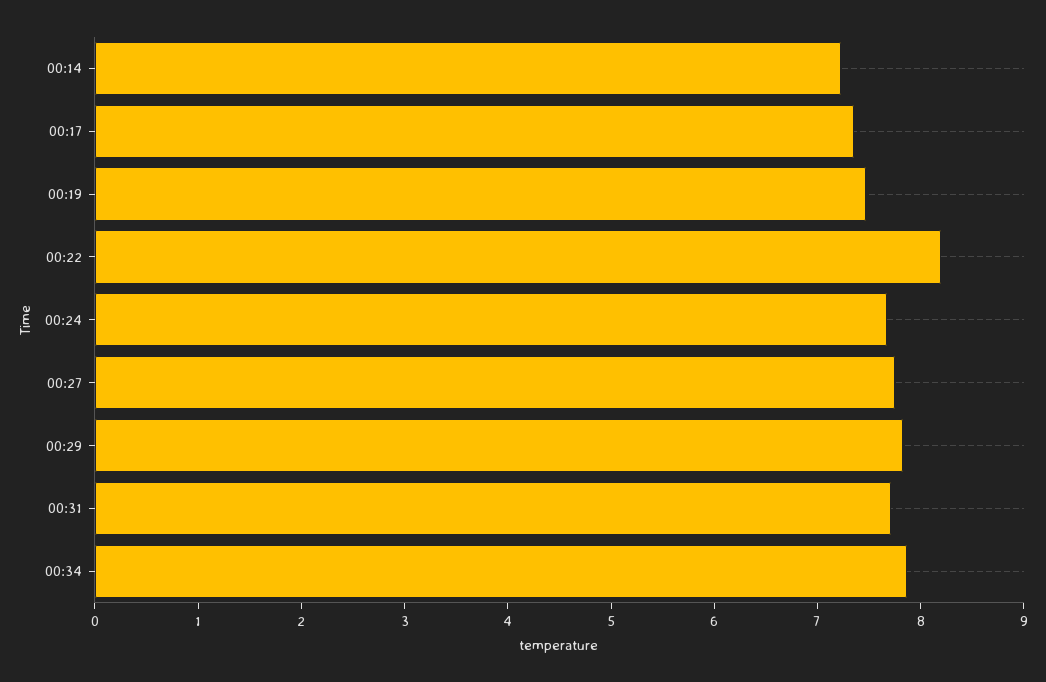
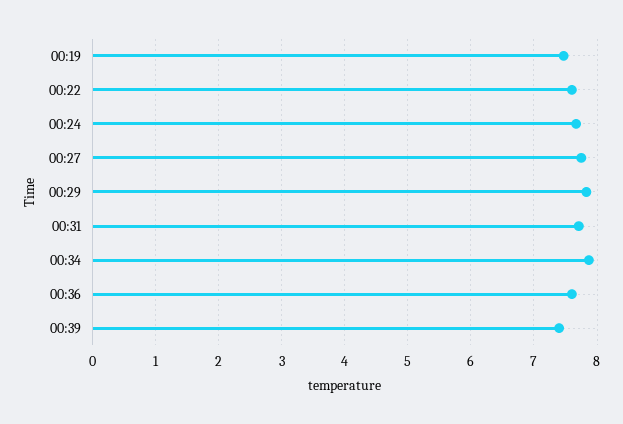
00:14: 7.2 -> none
00:17: 7.4 -> none
00:22: 8.2 -> 7.6
00:36: none -> 7.6
00:39: none -> 7.4

